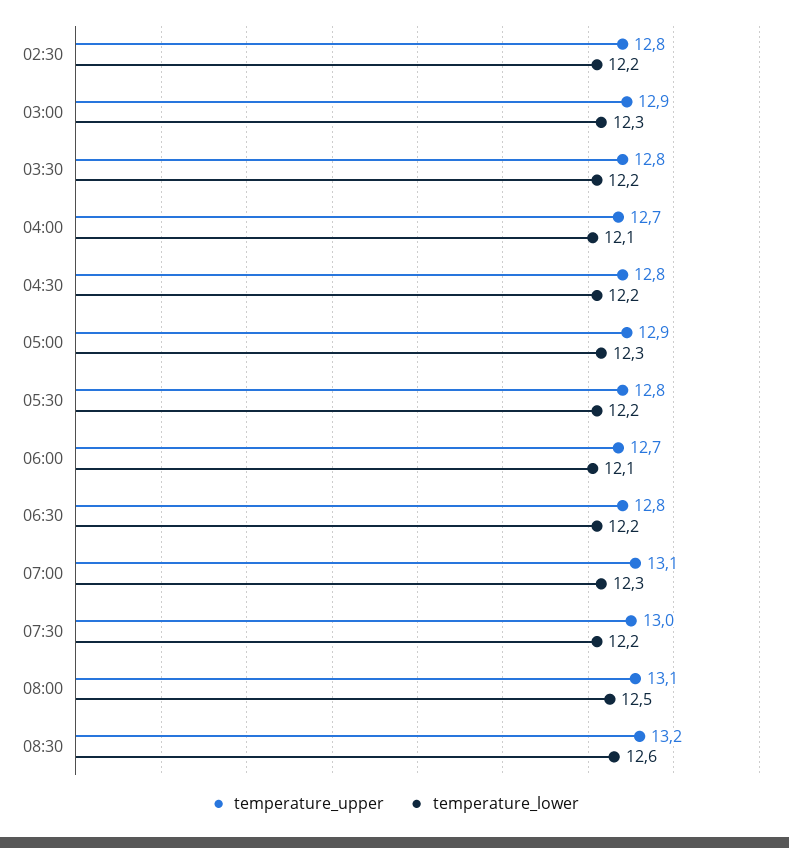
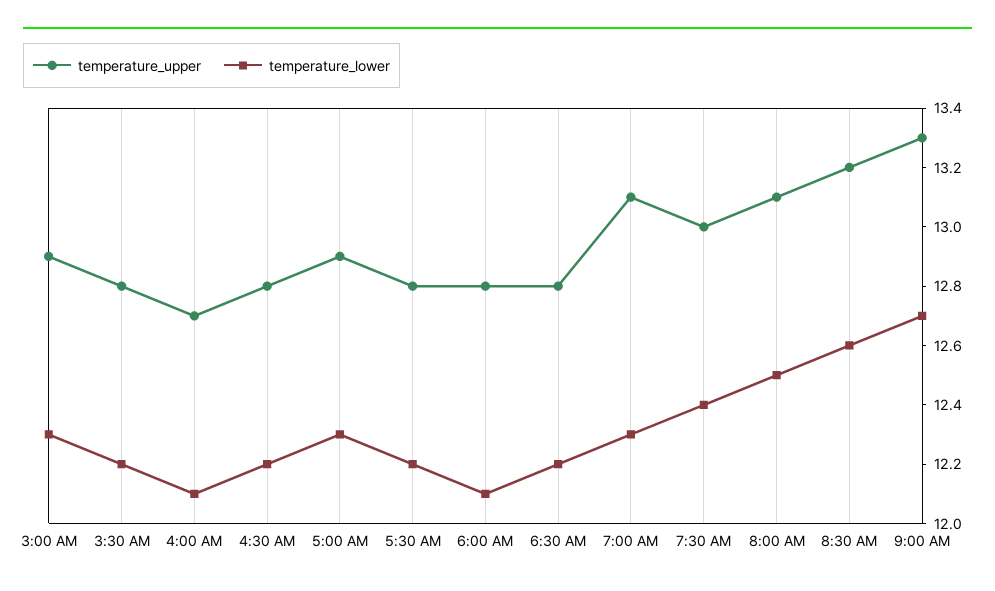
temperature_upper, 02:30: 12.8 -> none
temperature_lower, 02:30: 12.2 -> none
temperature_upper, 06:00: 12.7 -> 12.8
temperature_lower, 07:30: 12.2 -> 12.4
temperature_upper, 9:00 AM: none -> 13.3
temperature_lower, 9:00 AM: none -> 12.7

